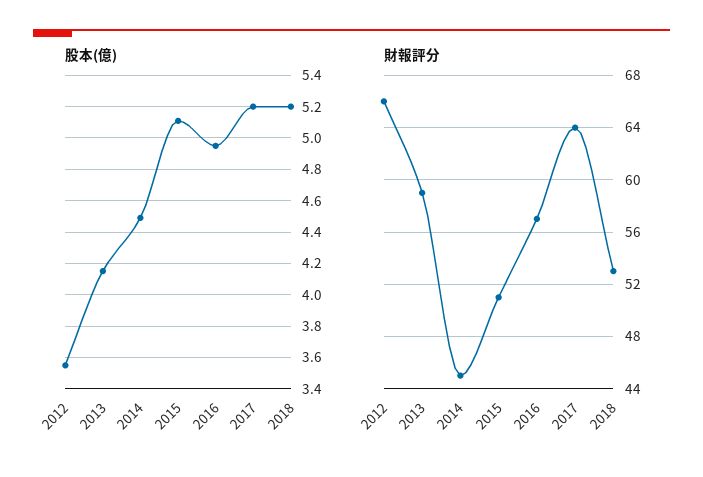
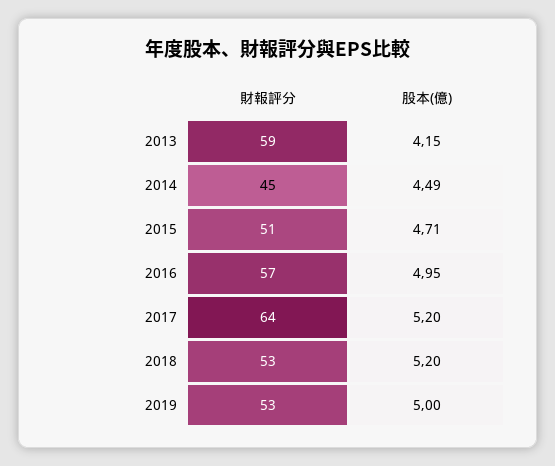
股本(億), 2012: 3.55 -> none
股本(億), 2015: 5.1 -> 4.71
財報評分, 2012: 66 -> none
財報評分, 2019: none -> 53
股本(億), 2019: none -> 5

